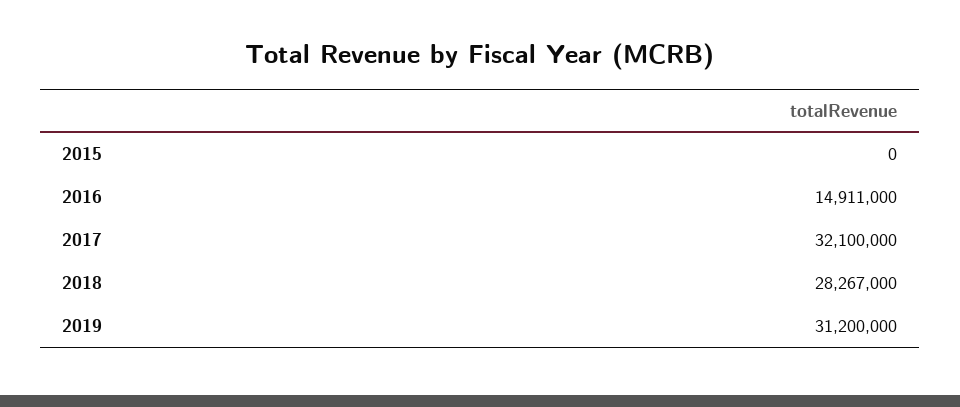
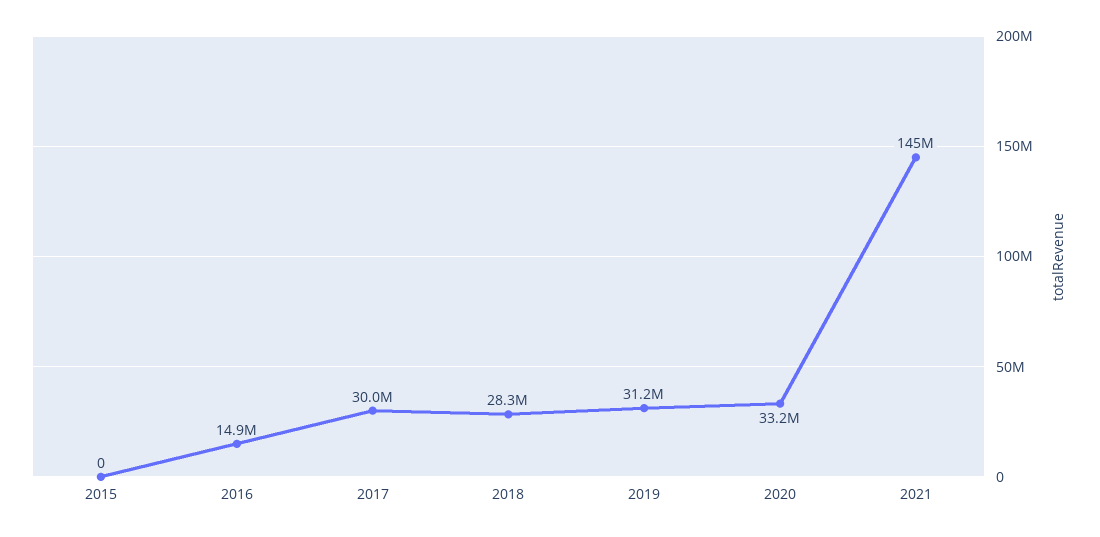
2017: 32100000 -> 30000000
2020: none -> 33200000
2021: none -> 145000000

